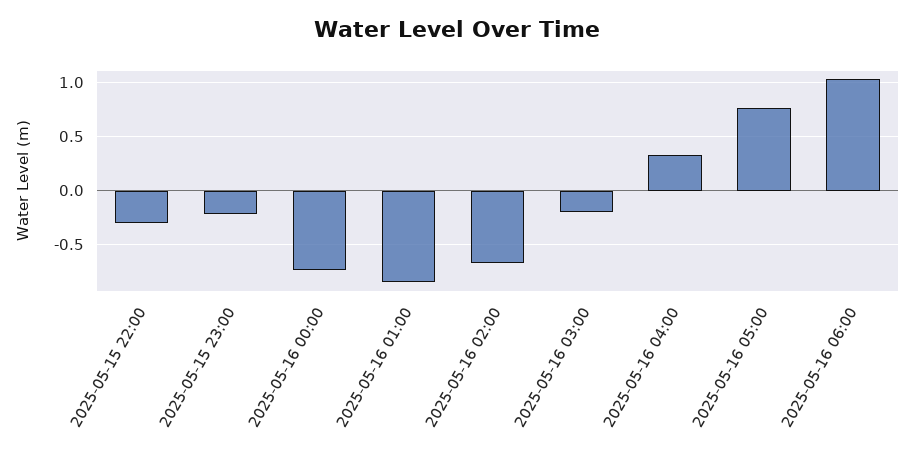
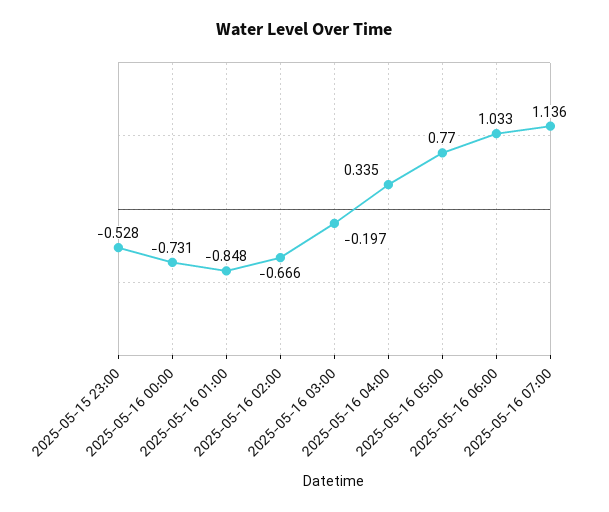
2025-05-15 22:00: -0.3 -> none
2025-05-15 23:00: -0.2 -> -0.528
2025-05-16 07:00: none -> 1.136

